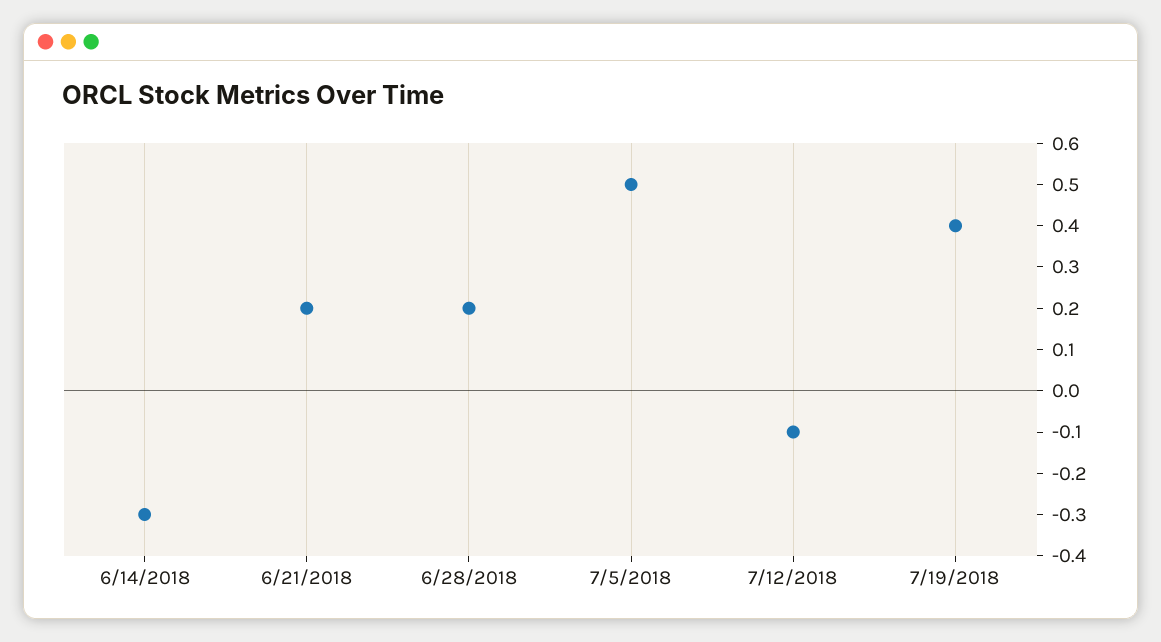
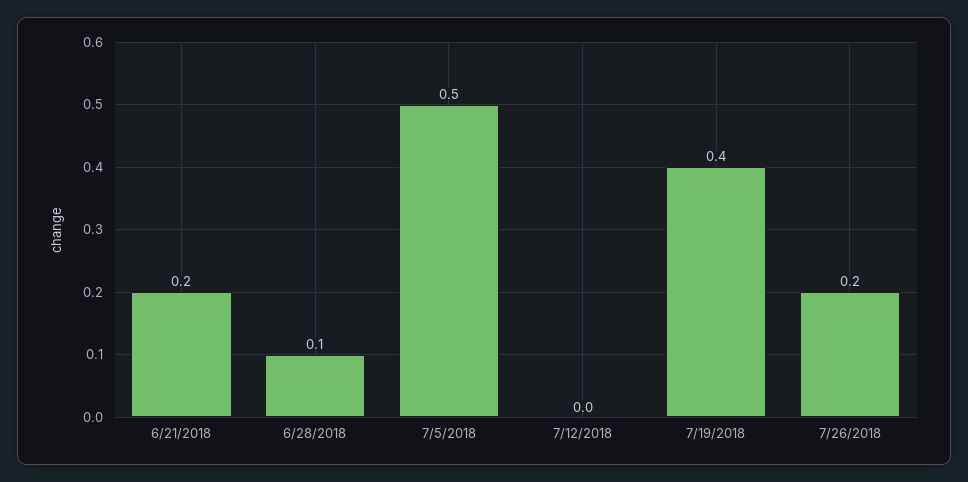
6/14/2018: -0.3 -> none
6/28/2018: 0.2 -> 0.1
7/12/2018: -0.1 -> 0
7/26/2018: none -> 0.2

